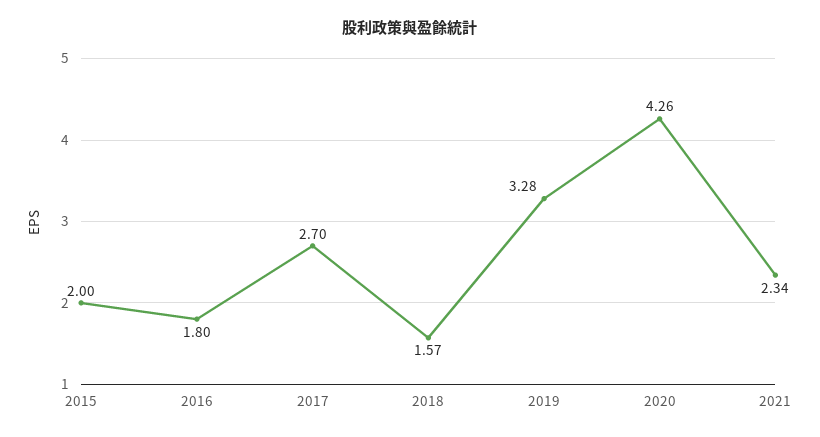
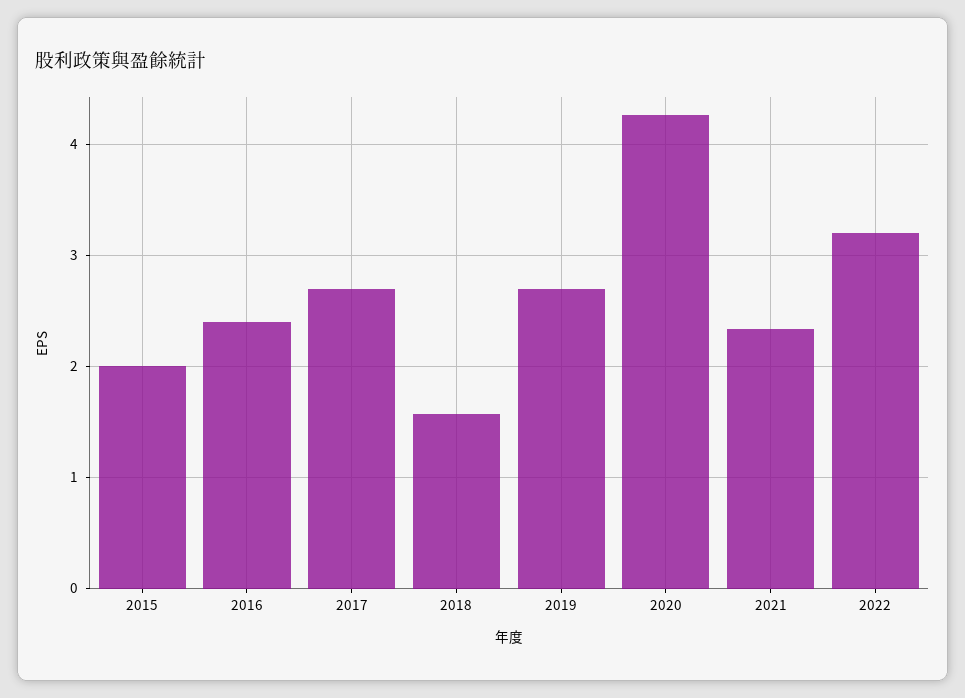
2016: 1.8 -> 2.4
2019: 3.28 -> 2.7
2022: none -> 3.2

